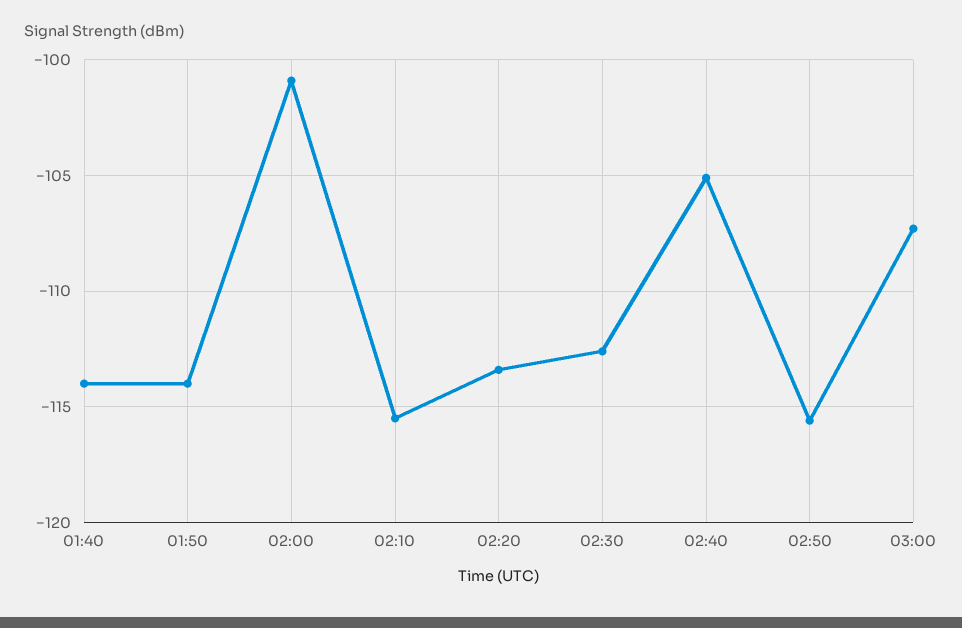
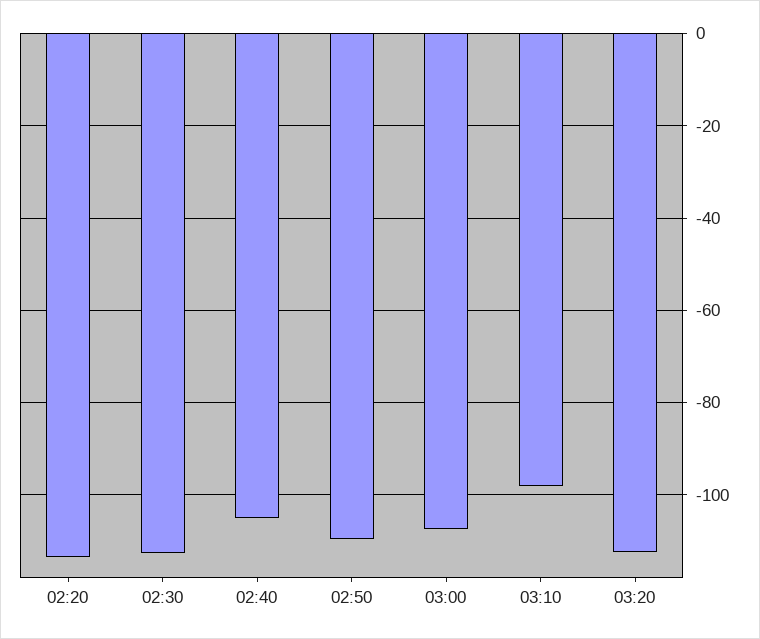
01:40: -114 -> none
01:50: -114 -> none
02:00: -101 -> none
02:10: -115.5 -> none
02:50: -115.5 -> -110
03:10: none -> -98
03:20: none -> -112

